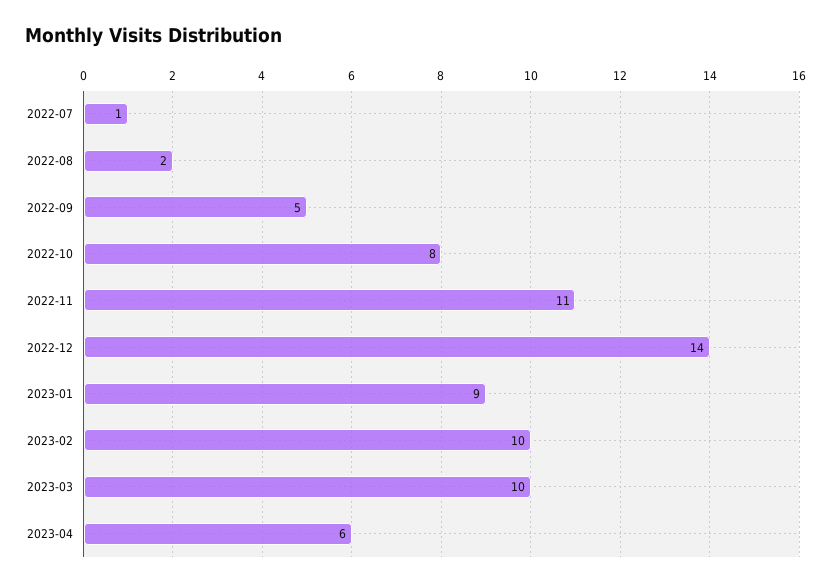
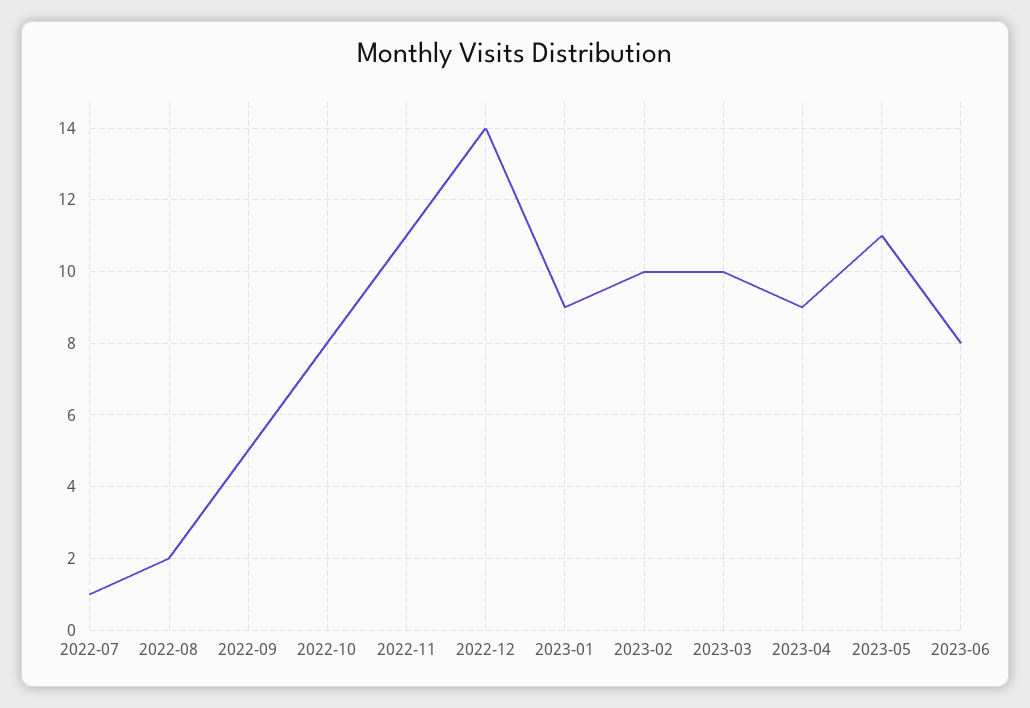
2023-04: 6 -> 9
2023-05: none -> 11
2023-06: none -> 8

